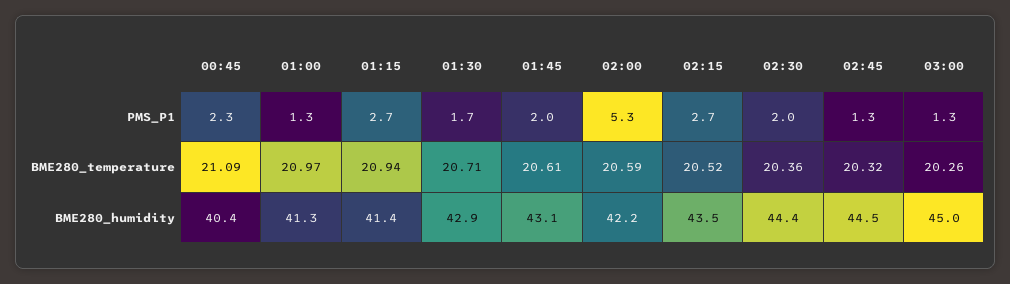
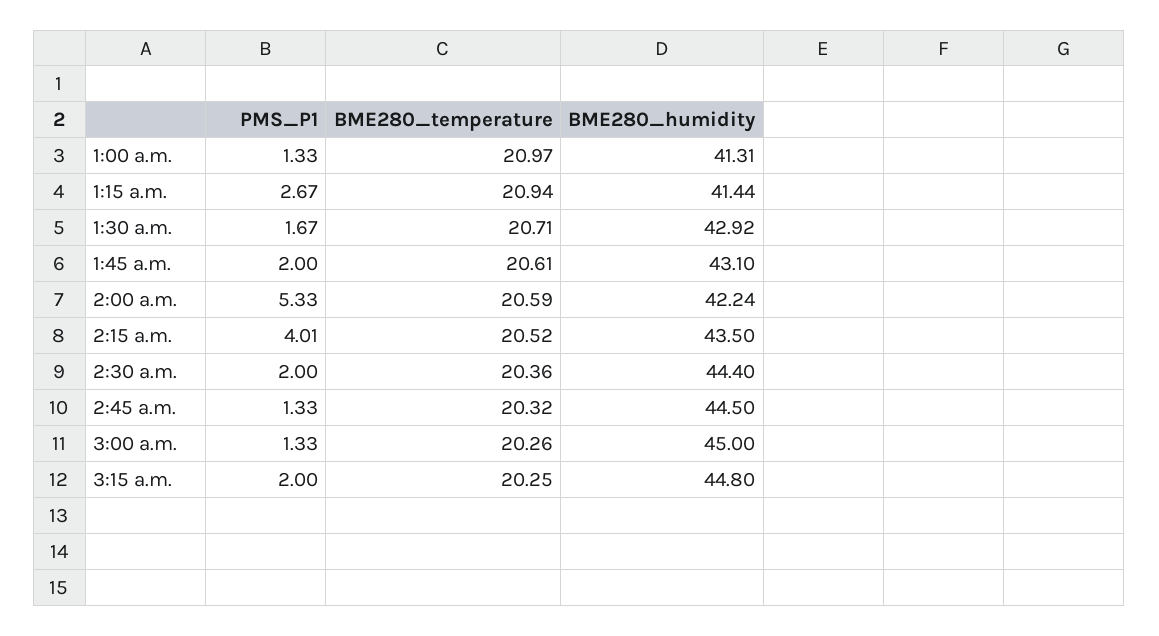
00:45, PMS_P1: 2.3 -> none
02:15, PMS_P1: 2.7 -> 4.01
00:45, BME280_temperature: 21.09 -> none
00:45, BME280_humidity: 40.4 -> none
3:15 a.m., PMS_P1: none -> 2
3:15 a.m., BME280_temperature: none -> 20.25
3:15 a.m., BME280_humidity: none -> 44.8

